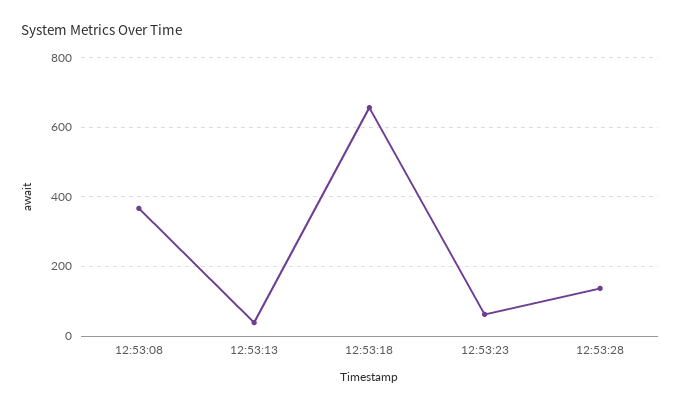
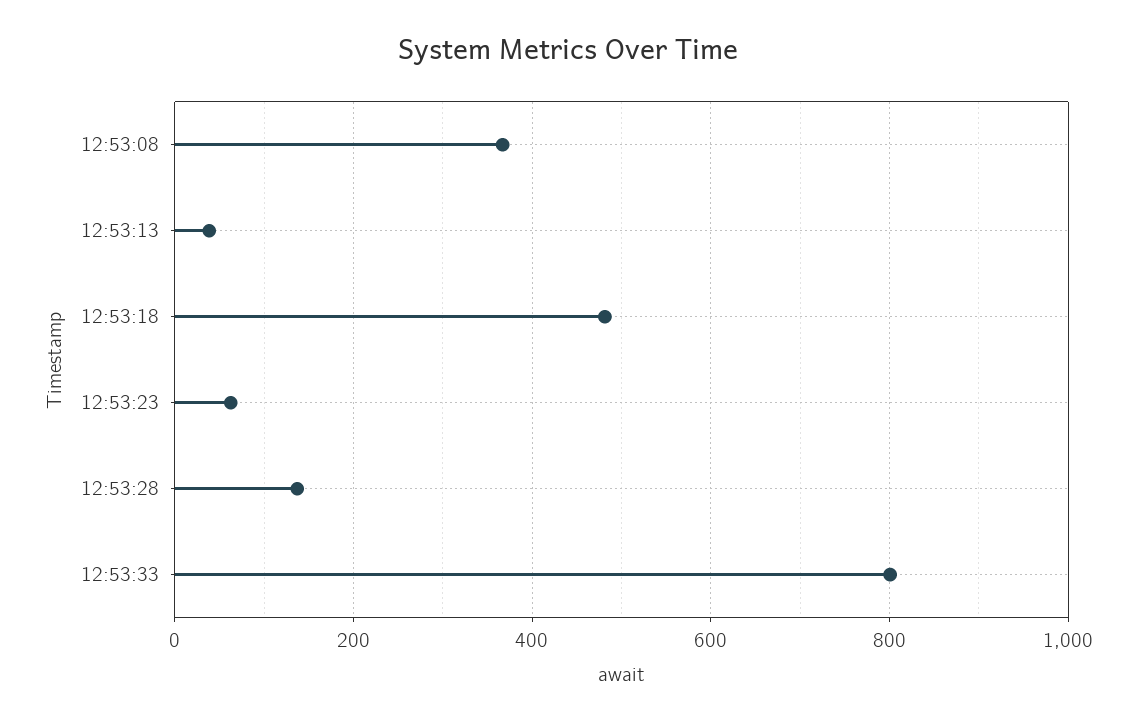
12:53:18: 660 -> 480
12:53:33: none -> 800

